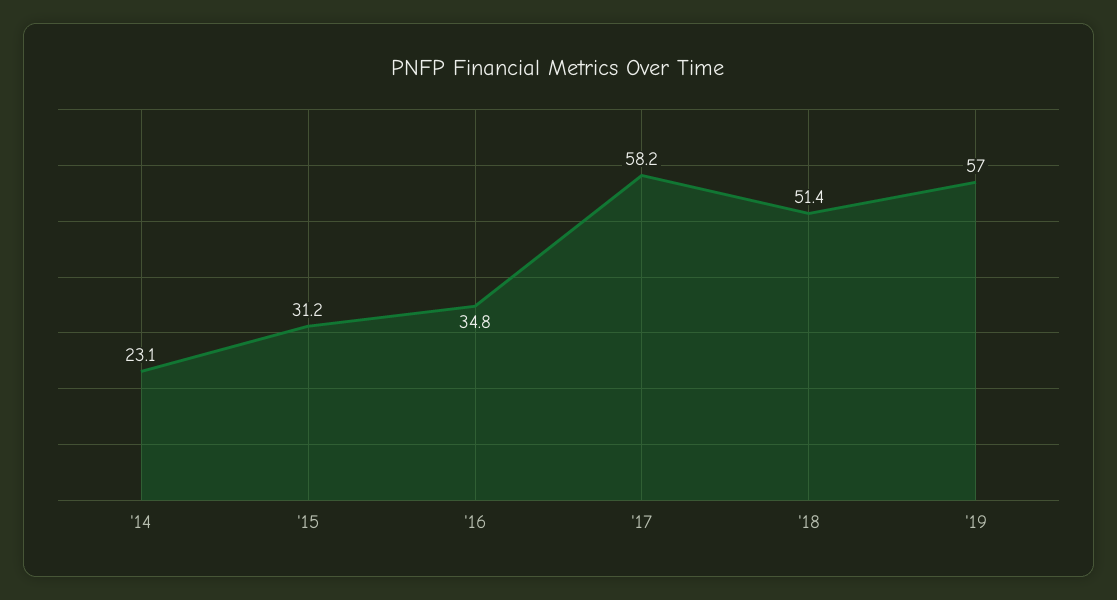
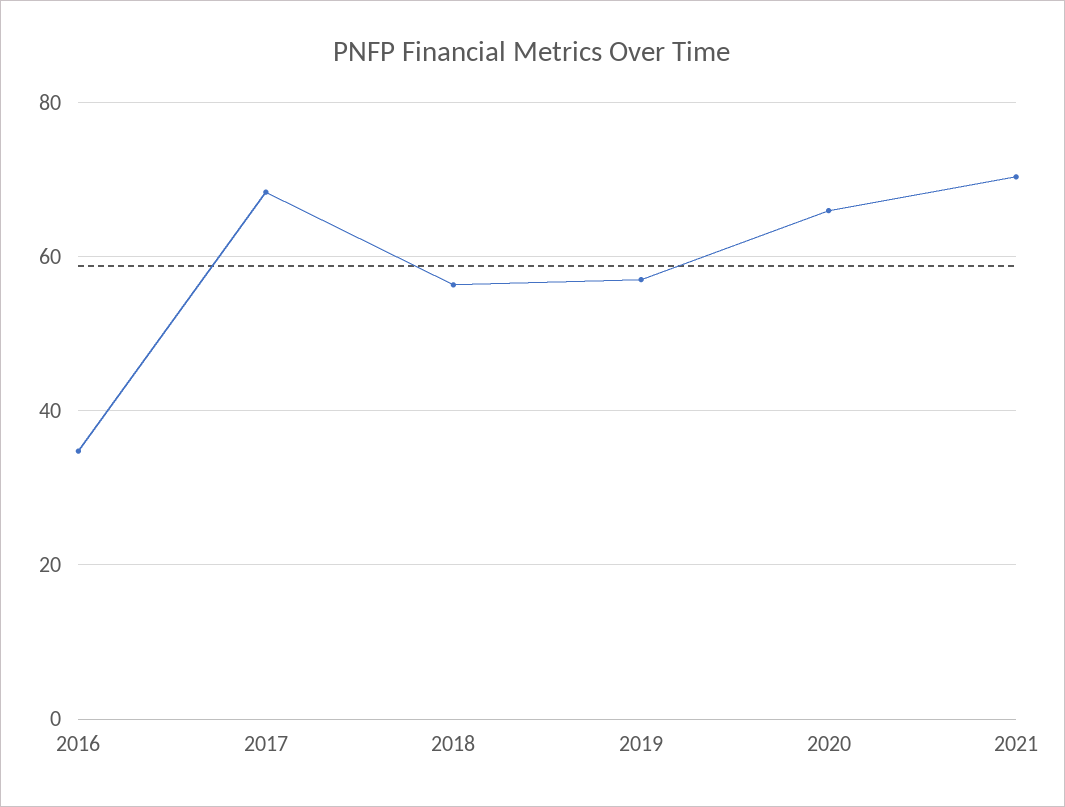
'14: 23.1 -> none
'15: 31.2 -> none
'17: 58.2 -> 68
'18: 51.4 -> 56
2020: none -> 66
2021: none -> 70

